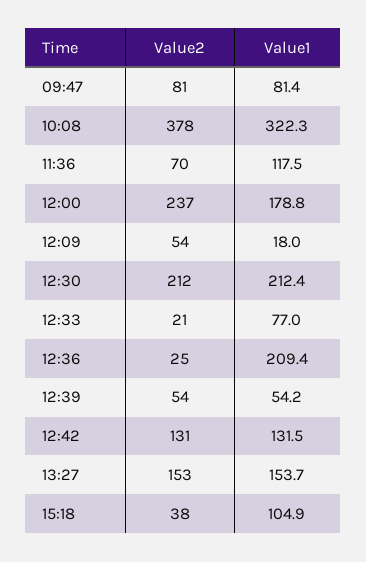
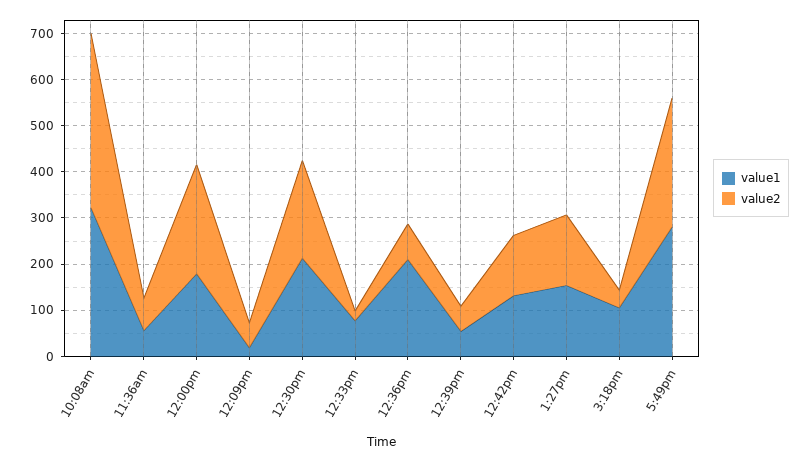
Value2, 09:47: 81 -> none
Value1, 09:47: 81.4 -> none
Value1, 11:36: 117.5 -> 60
Value2, 12:36: 25 -> 80
Value1, 5:49pm: none -> 280
Value2, 5:49pm: none -> 280

